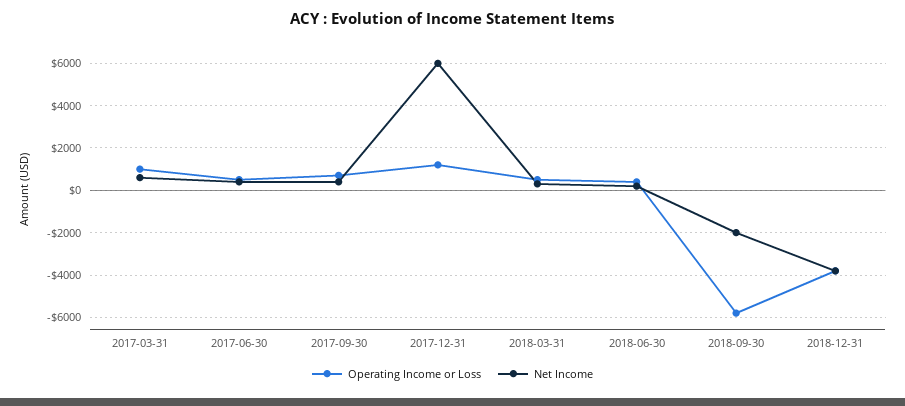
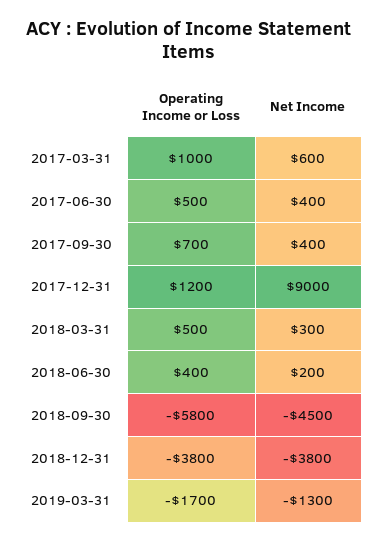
Net Income, 2017-12-31: 6000 -> 9000
Net Income, 2018-09-30: -2000 -> -4500
Operating Income or Loss, 2019-03-31: none -> -1700
Net Income, 2019-03-31: none -> -1300

